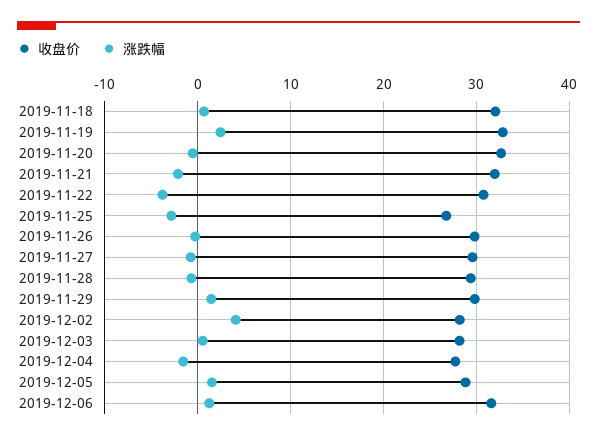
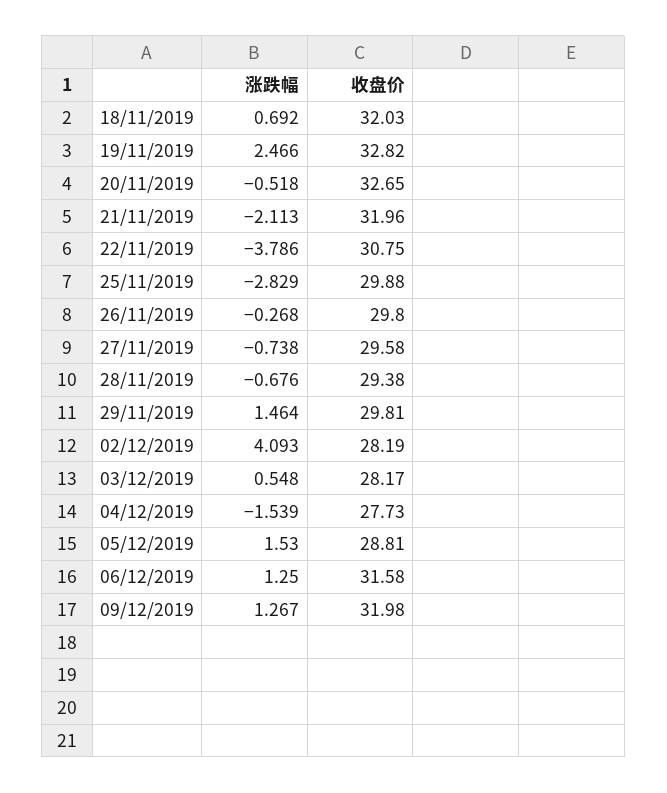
收盘价, 2019-11-25: 27 -> 29.88
涨跌幅, 09/12/2019: none -> 1.267
收盘价, 09/12/2019: none -> 31.98

